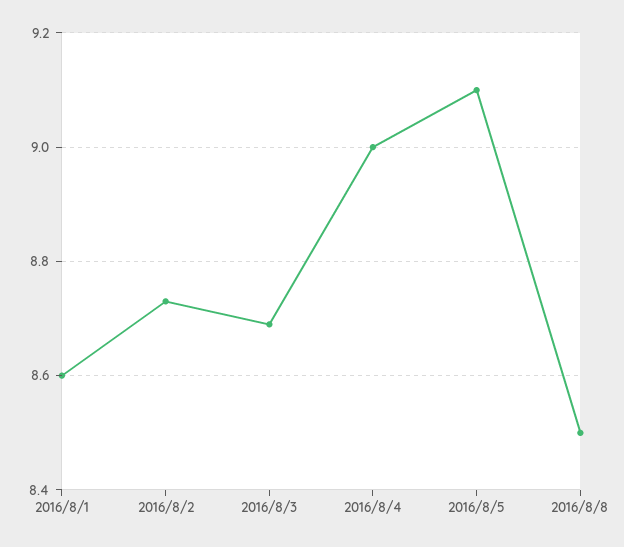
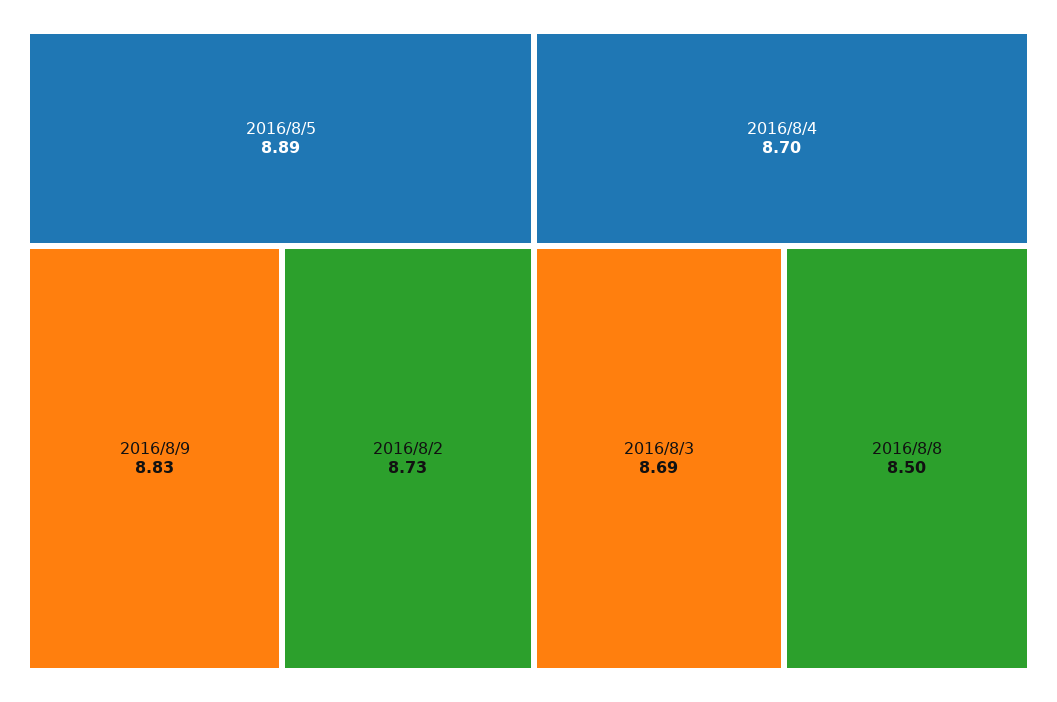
2016/8/1: 8.6 -> none
2016/8/4: 9 -> 8.7
2016/8/5: 9.1 -> 8.89
2016/8/9: none -> 8.83

